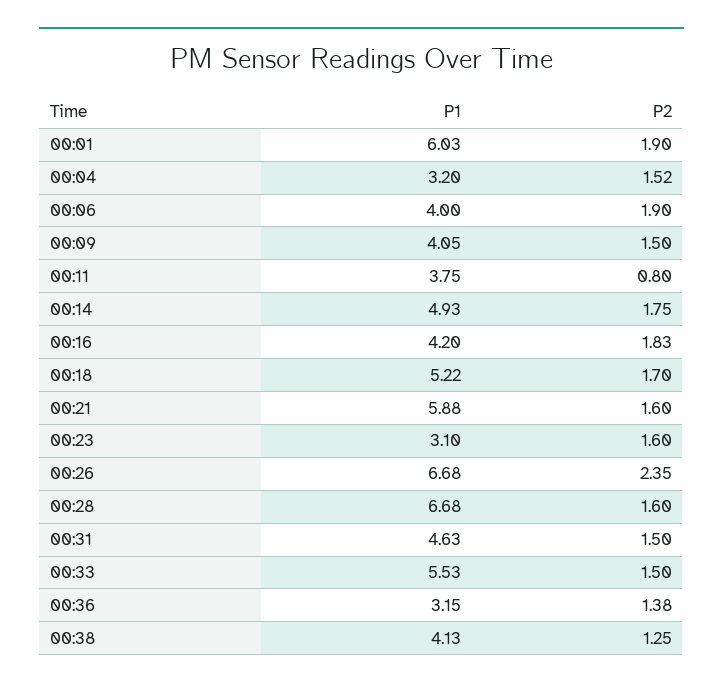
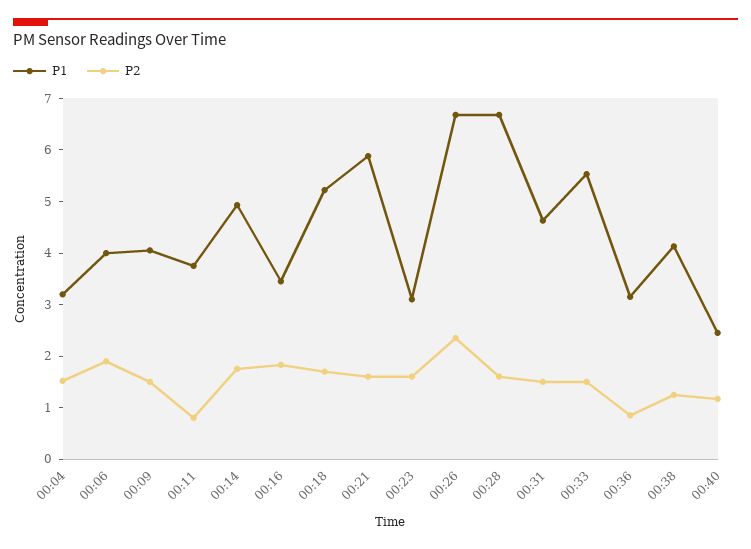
P1, 00:01: 6.03 -> none
P2, 00:01: 1.9 -> none
P1, 00:16: 4.2 -> 3.4
P2, 00:36: 1.38 -> 0.8
P1, 00:40: none -> 2.4
P2, 00:40: none -> 1.2

